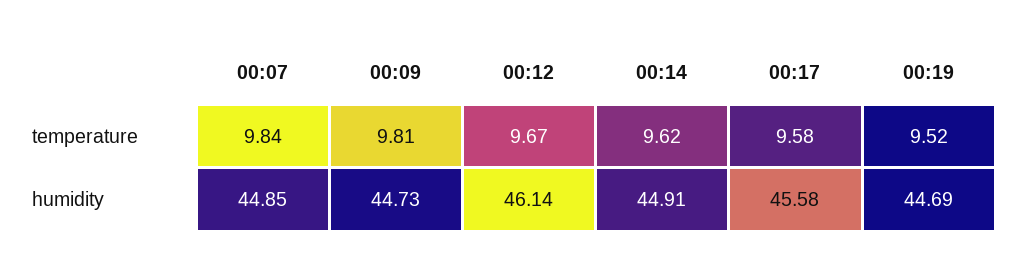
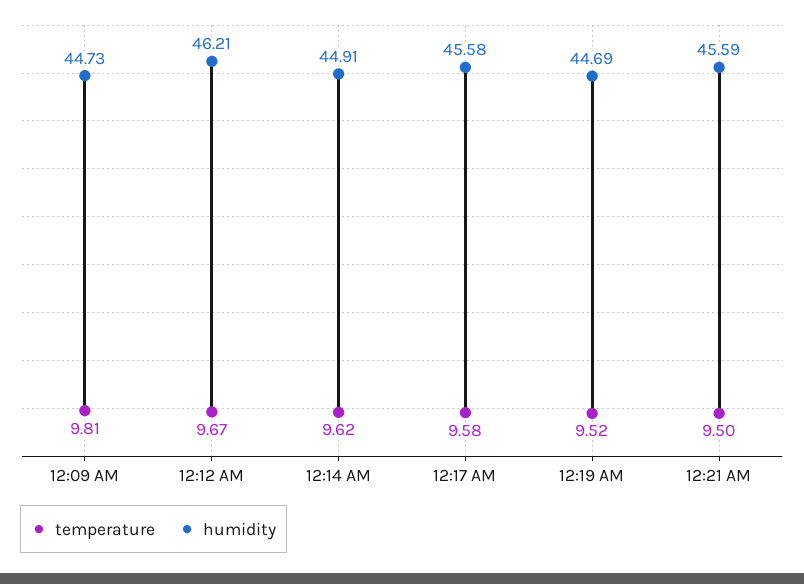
temperature, 00:07: 9.84 -> none
humidity, 00:07: 44.85 -> none
humidity, 00:12: 46.14 -> 46.21
temperature, 12:21 AM: none -> 9.5
humidity, 12:21 AM: none -> 45.59

